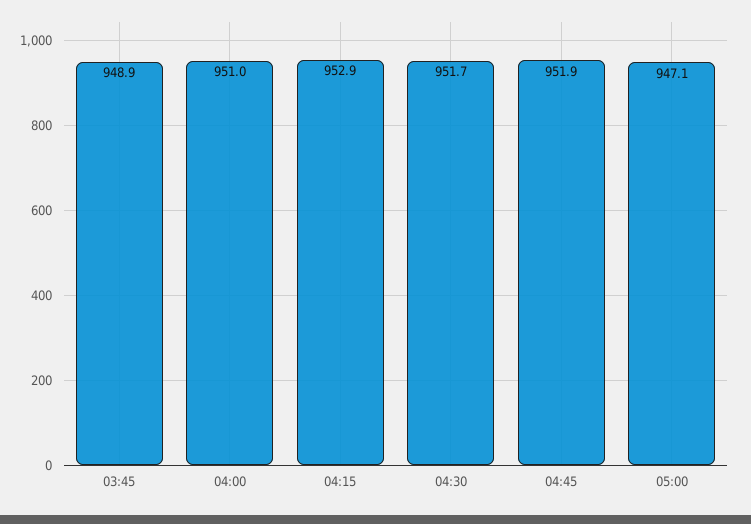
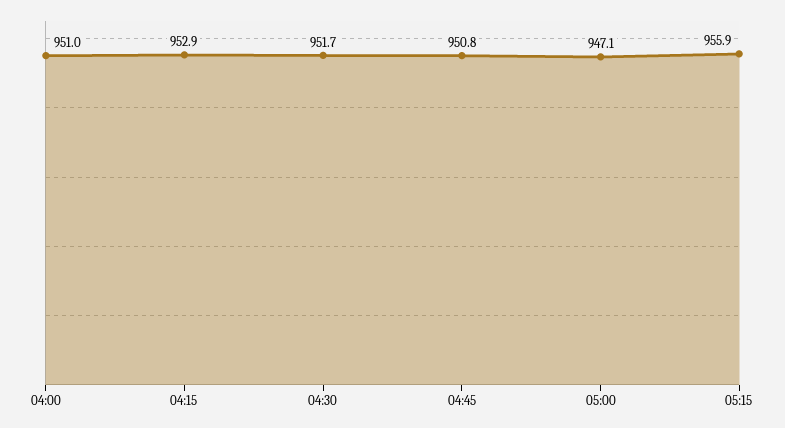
03:45: 948.9 -> none
04:45: 951.9 -> 950.8
05:15: none -> 955.9

